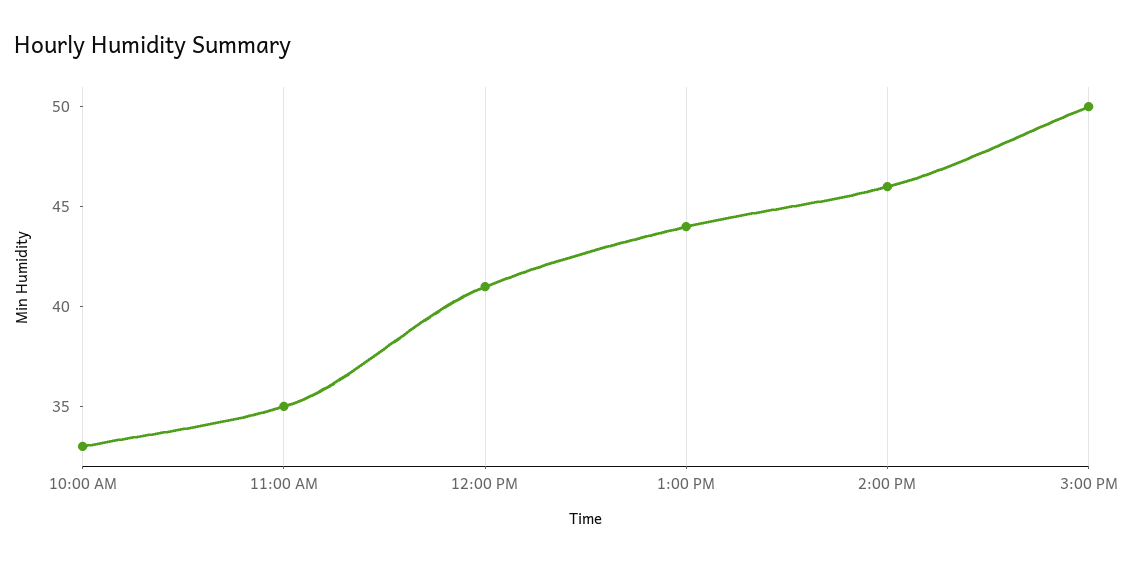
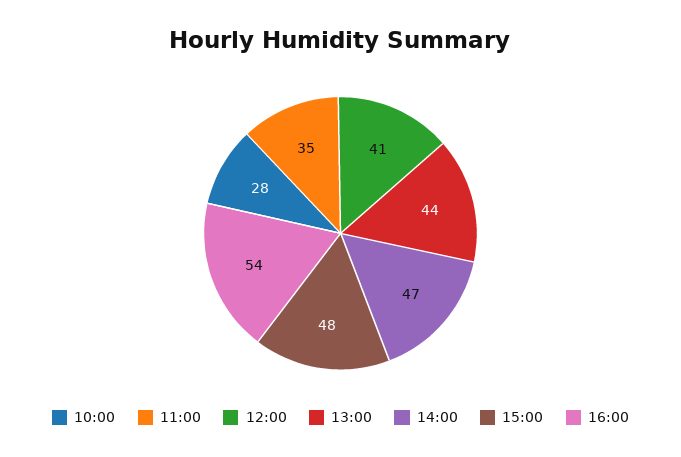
10:00 AM: 33 -> 28
2:00 PM: 46 -> 47
3:00 PM: 50 -> 48
16:00: none -> 54

